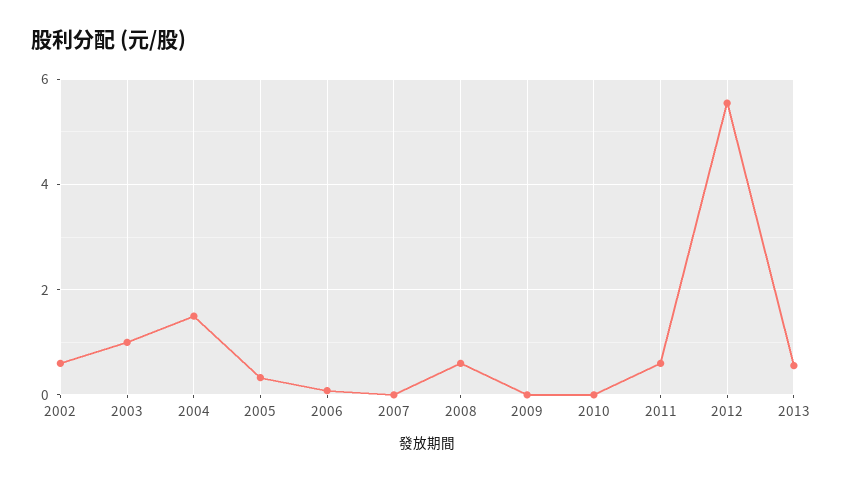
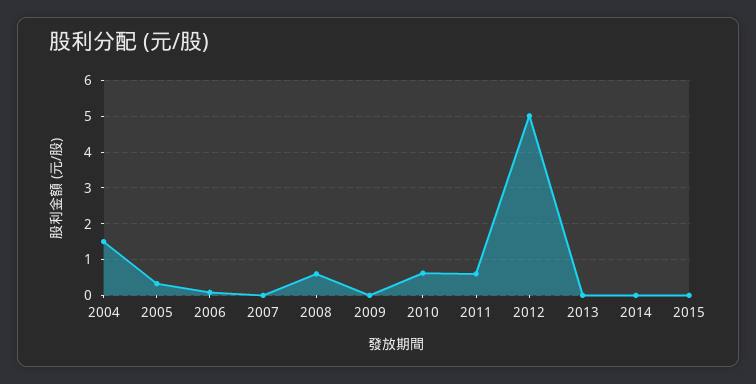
2002: 0.6 -> none
2003: 1 -> none
2010: 0 -> 0.6
2012: 5.6 -> 5
2013: 0.6 -> 0
2014: none -> 0
2015: none -> 0

